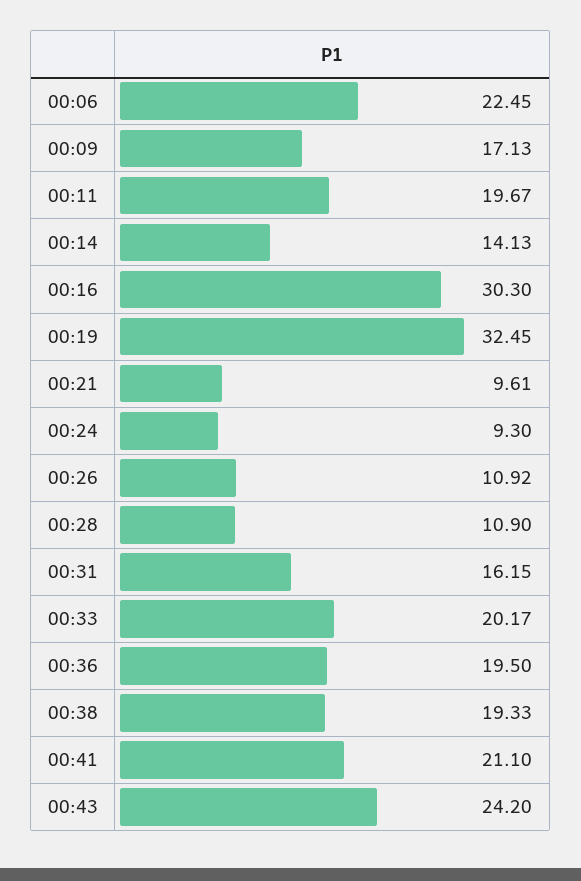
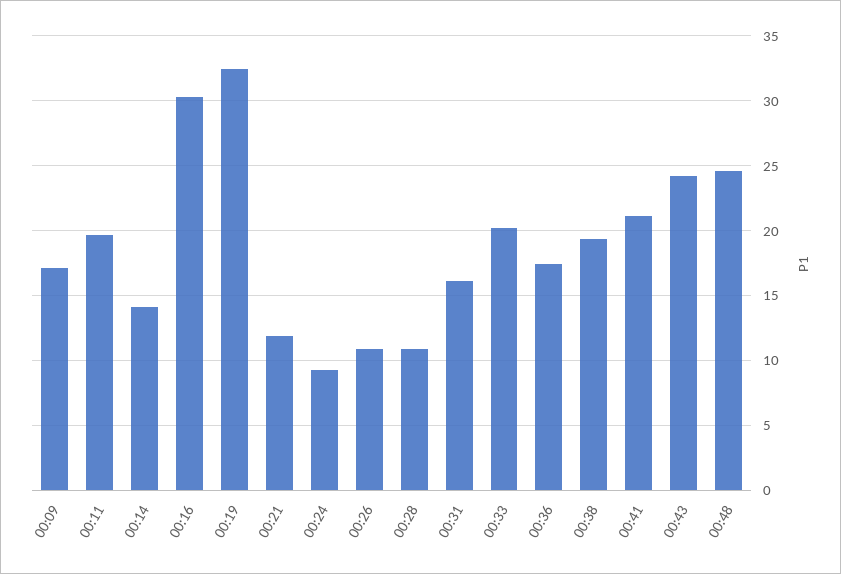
00:06: 22.45 -> none
00:21: 9.61 -> 12
00:36: 19.5 -> 17.5
00:48: none -> 24.5

